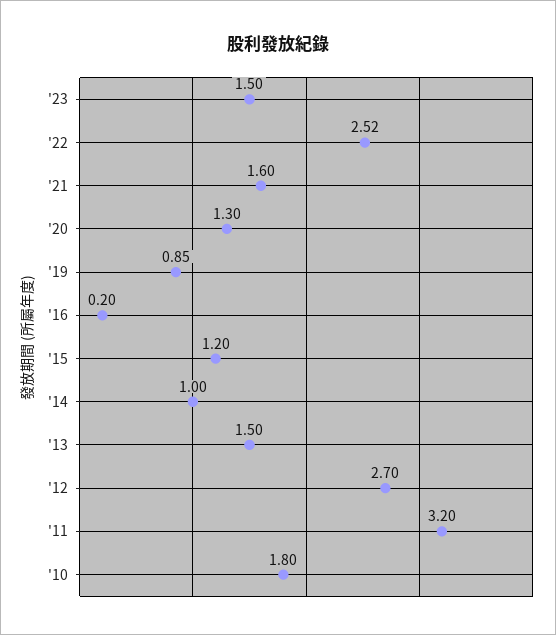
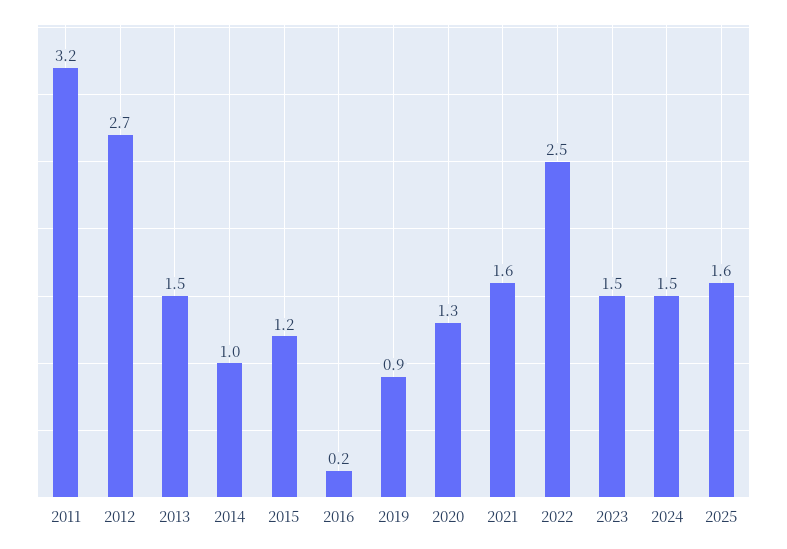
'10: 1.8 -> none
2024: none -> 1.5
2025: none -> 1.6

